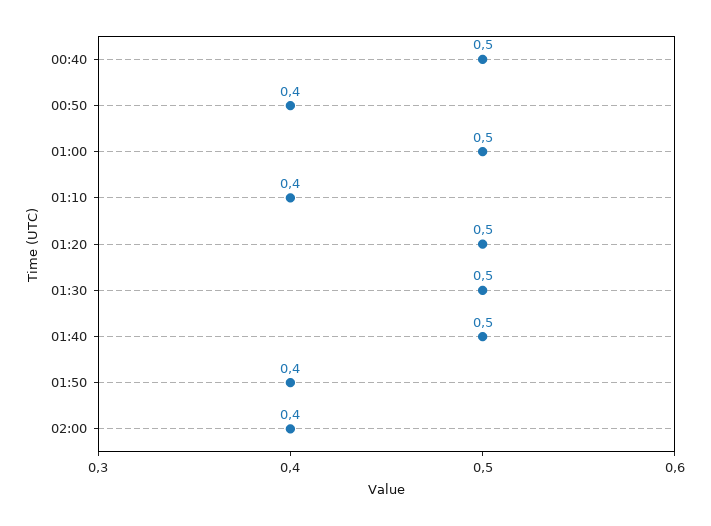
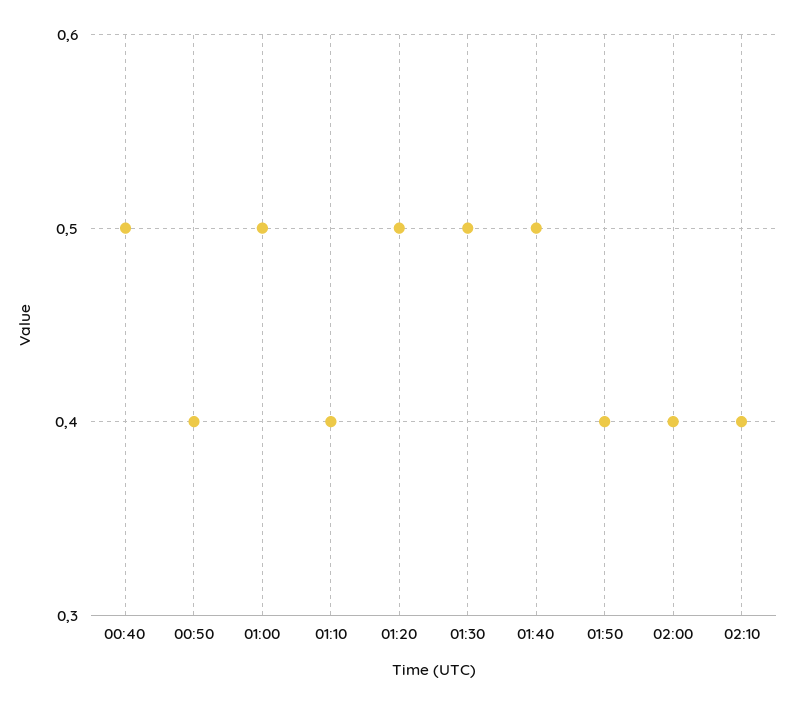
02:10: none -> 0.4

